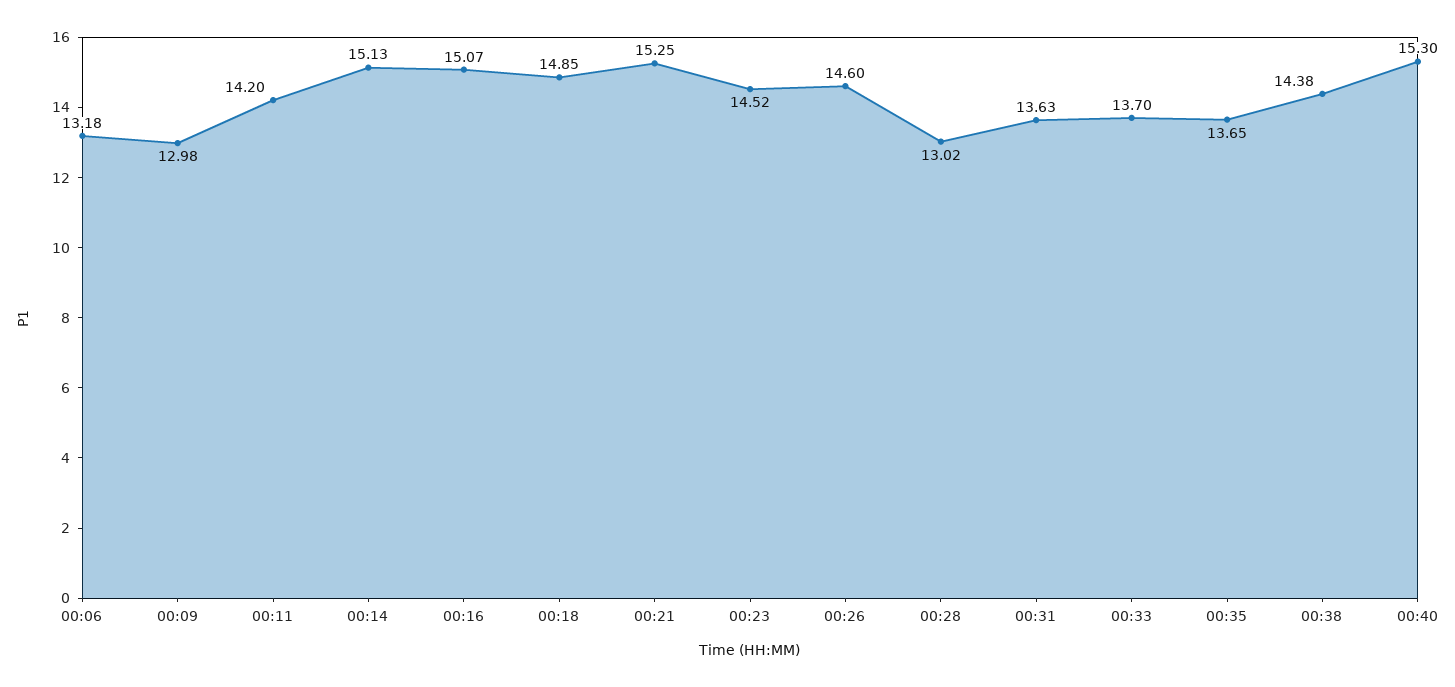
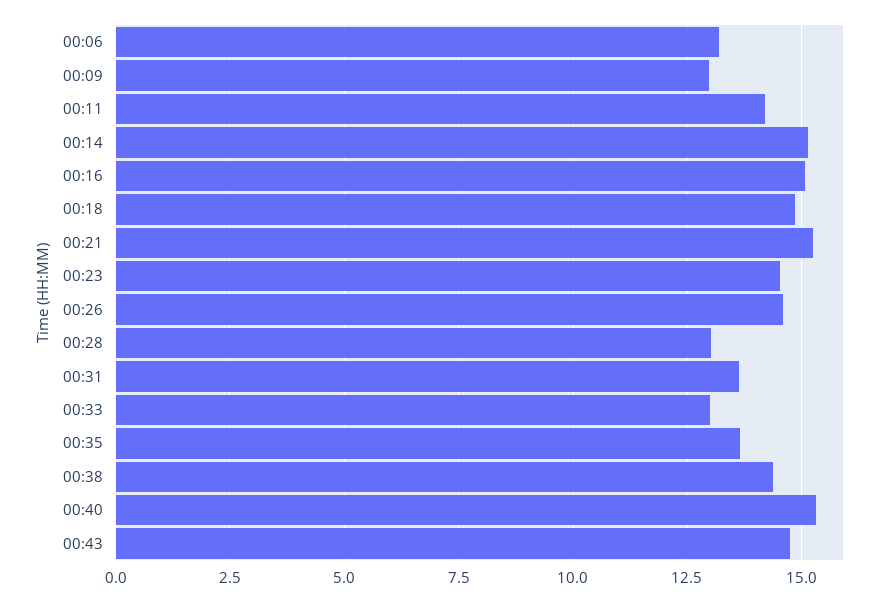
00:33: 13.7 -> 13
00:43: none -> 14.75

